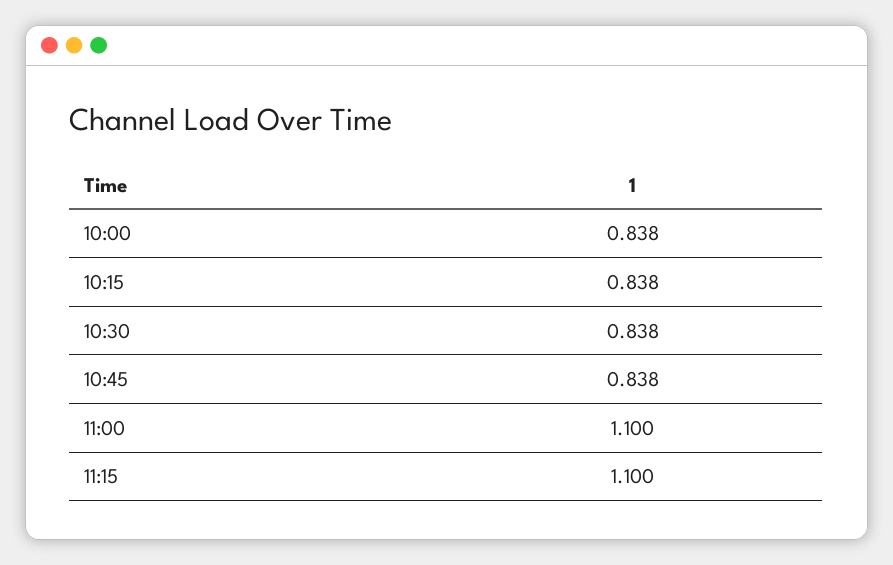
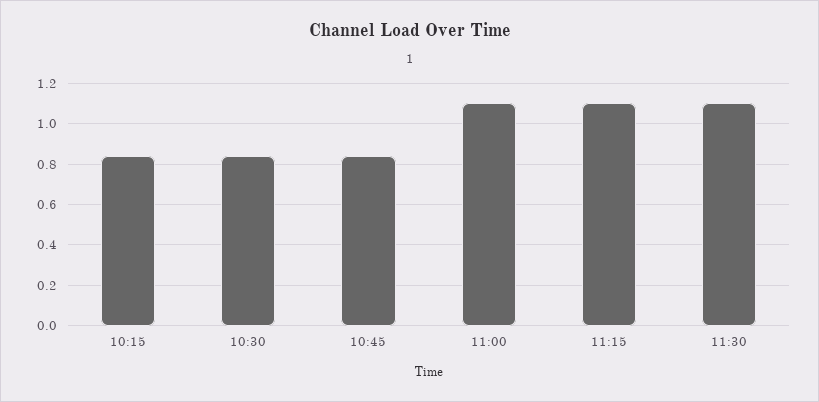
10:00: 0.838 -> none
11:30: none -> 1.1

